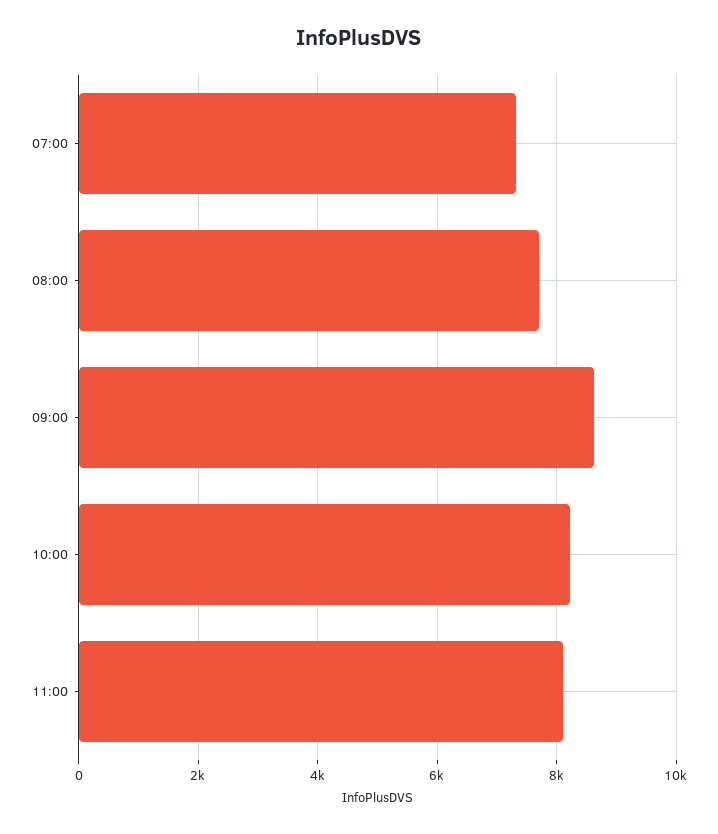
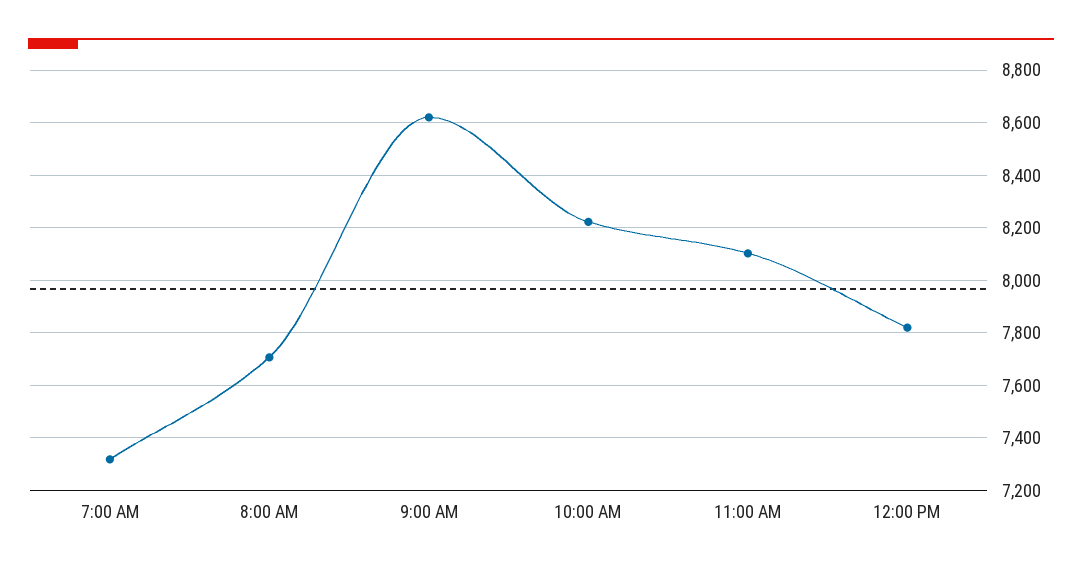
12:00 PM: none -> 7825

